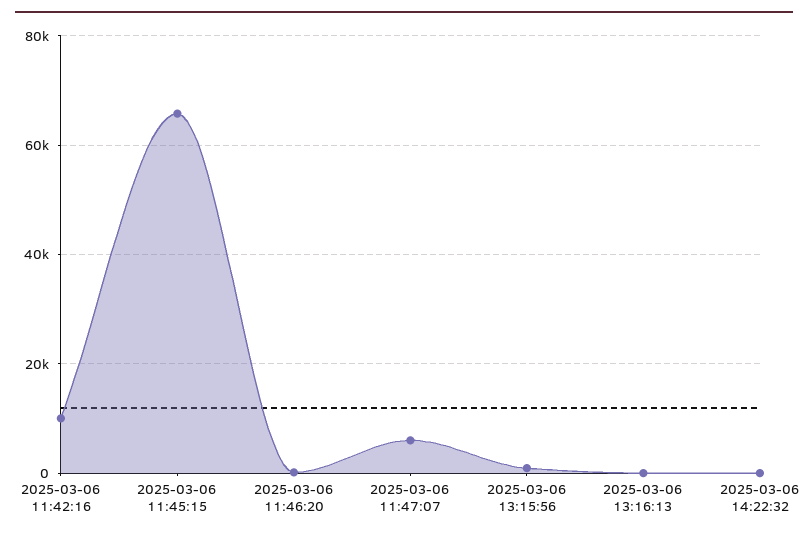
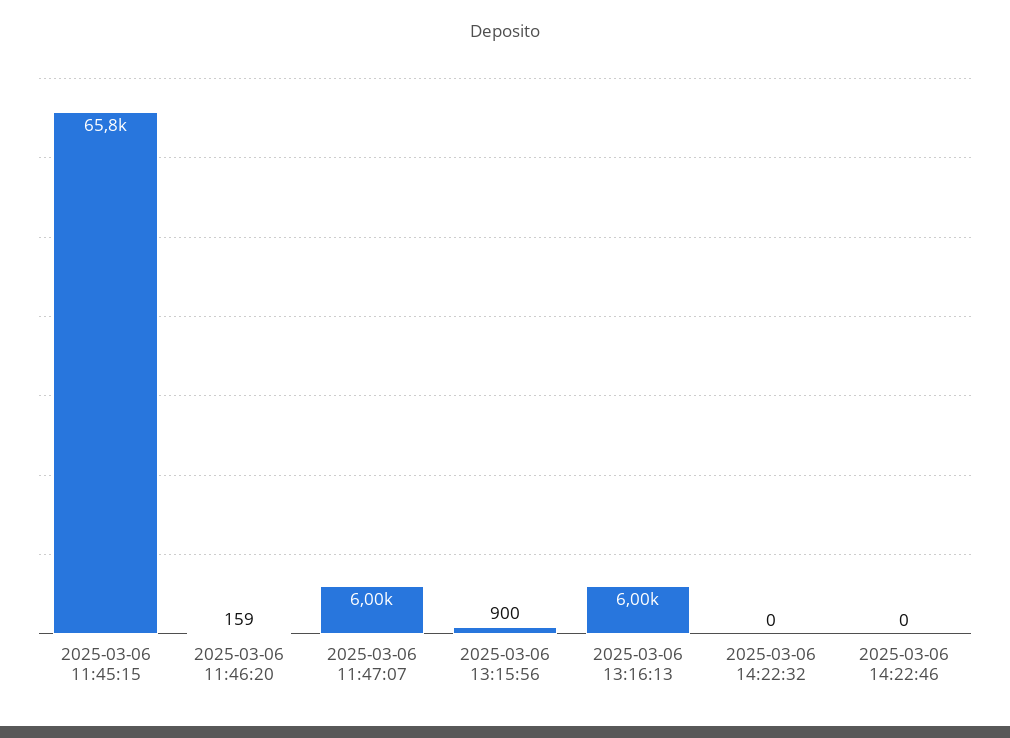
2025-03-06 11:42:16: 10000 -> none
2025-03-06 13:16:13: 0 -> 6000
2025-03-06 14:22:46: none -> 0

